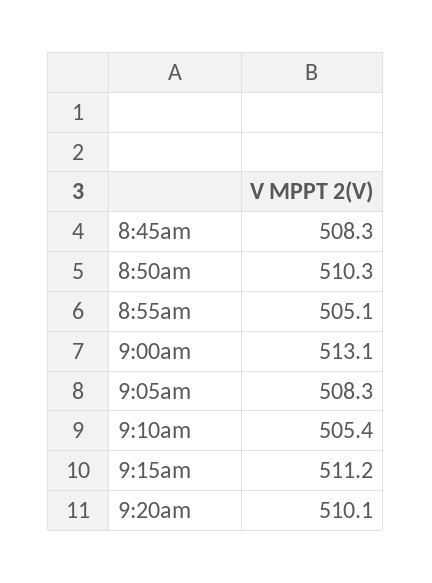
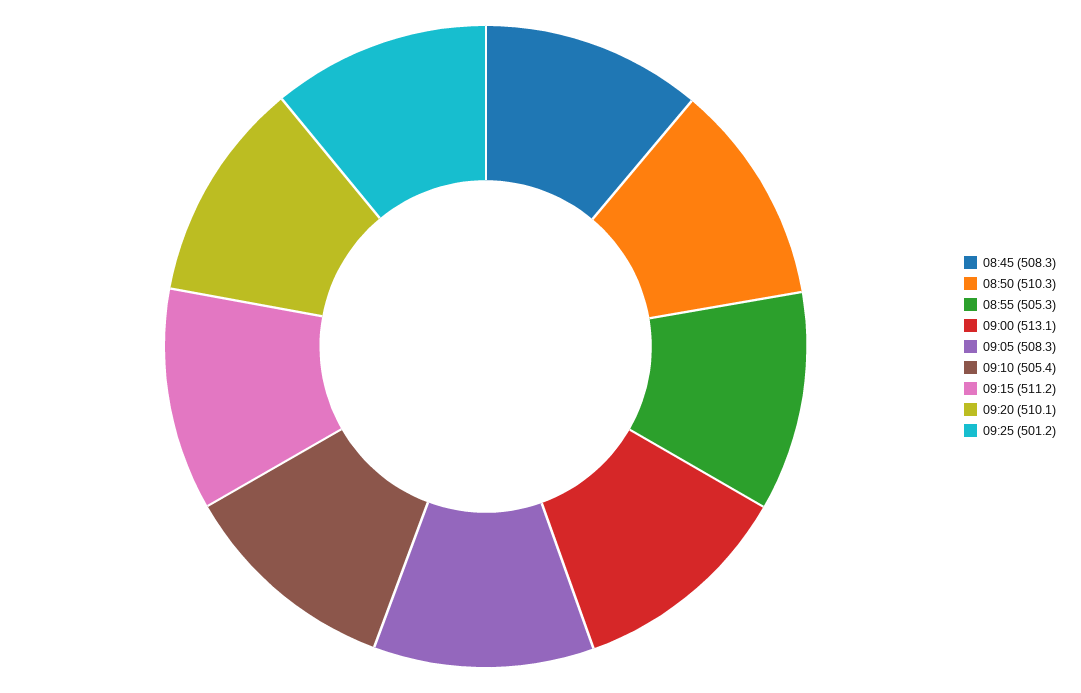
8:55am: 505.1 -> 505.3
09:25: none -> 501.2

